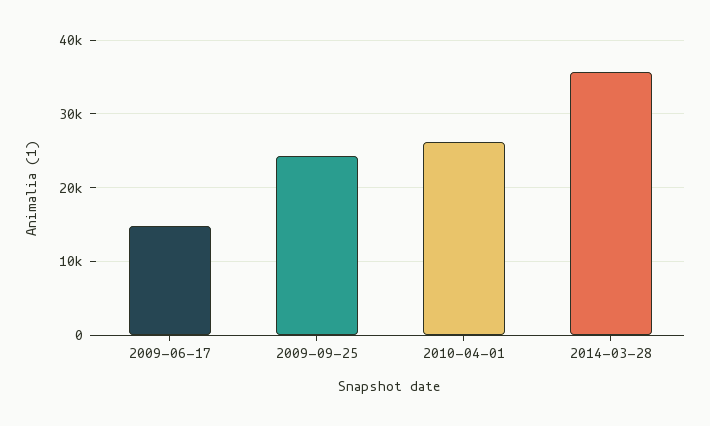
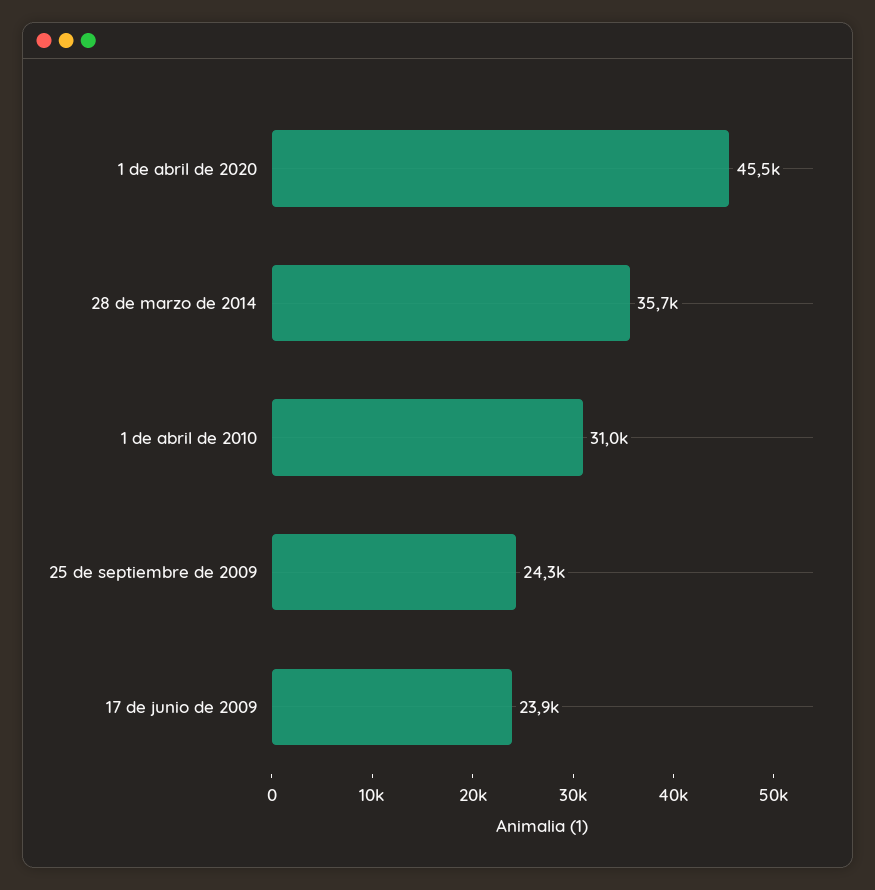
2009-06-17: 15000 -> 23900
2010-04-01: 26000 -> 31000
1 de abril de 2020: none -> 45500

